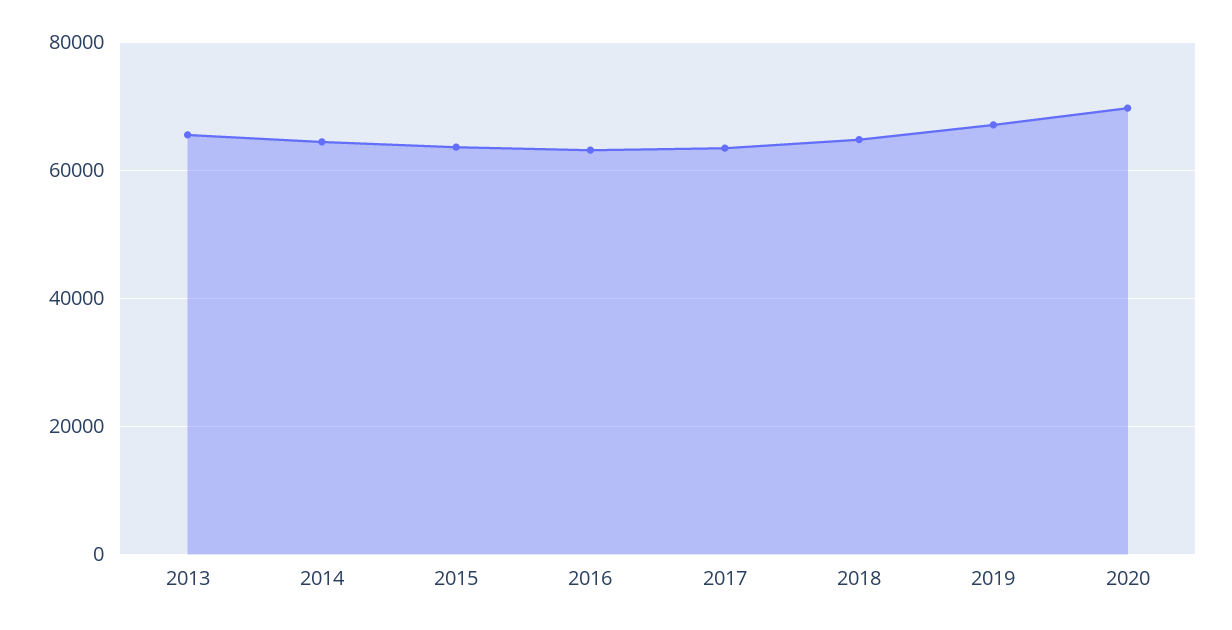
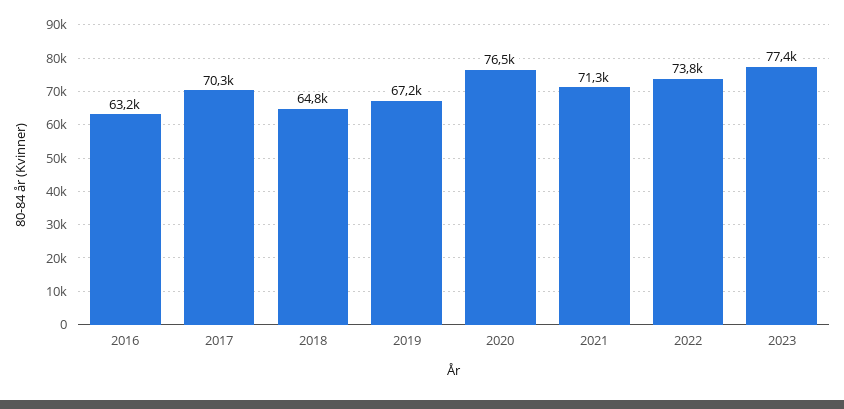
2013: 66000 -> none
2014: 64000 -> none
2015: 64000 -> none
2017: 64000 -> 70300
2020: 70000 -> 76500
2021: none -> 71300
2022: none -> 73800
2023: none -> 77400

